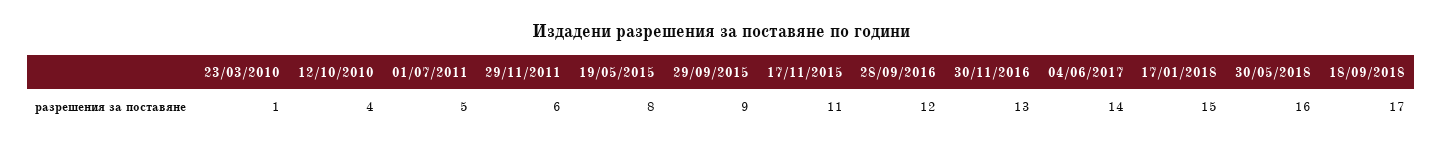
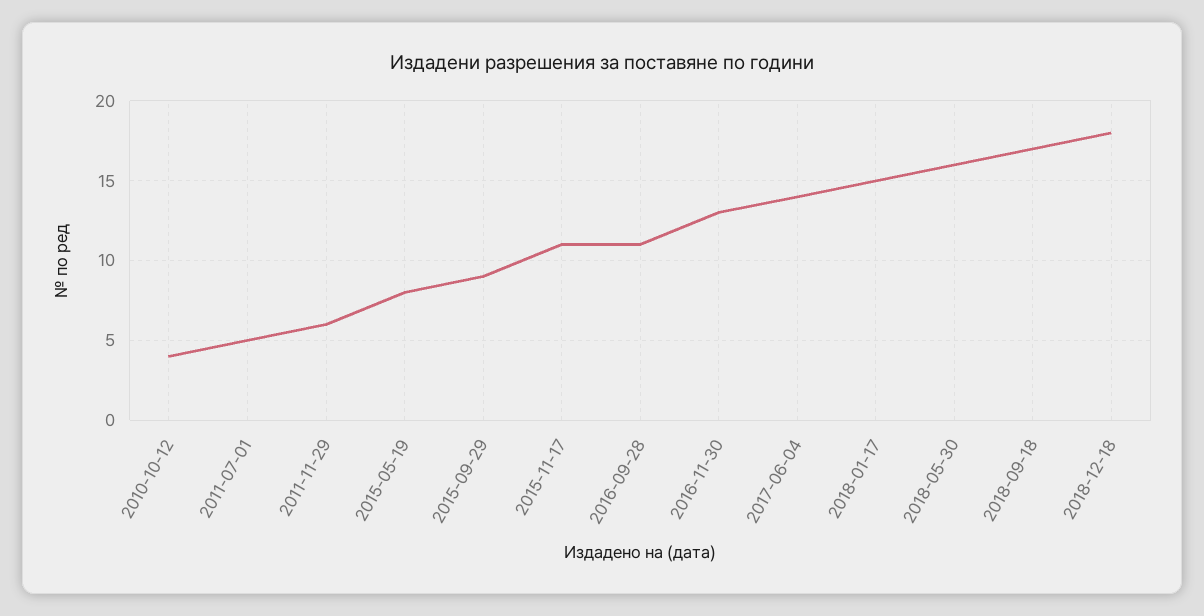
23/03/2010: 1 -> none
28/09/2016: 12 -> 11
2018-12-18: none -> 18

